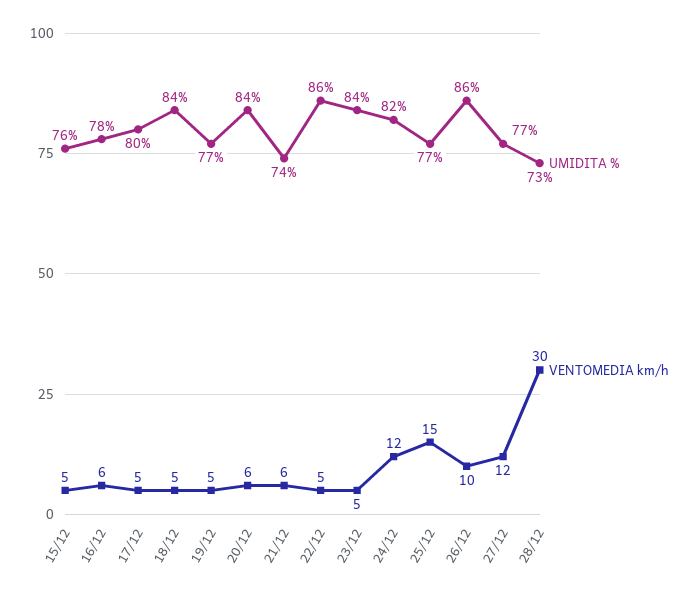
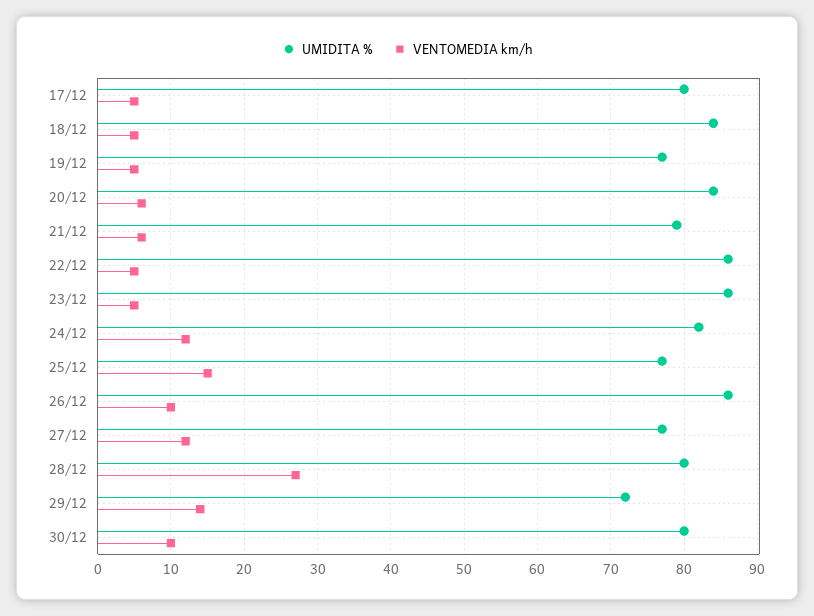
UMIDITA %, 15/12: 76 -> none
VENTOMEDIA km/h, 15/12: 5 -> none
UMIDITA %, 16/12: 78 -> none
VENTOMEDIA km/h, 16/12: 6 -> none
UMIDITA %, 21/12: 74 -> 79
UMIDITA %, 23/12: 84 -> 86
UMIDITA %, 28/12: 73 -> 80
VENTOMEDIA km/h, 28/12: 30 -> 27
UMIDITA %, 29/12: none -> 72
VENTOMEDIA km/h, 29/12: none -> 14
UMIDITA %, 30/12: none -> 80
VENTOMEDIA km/h, 30/12: none -> 10

